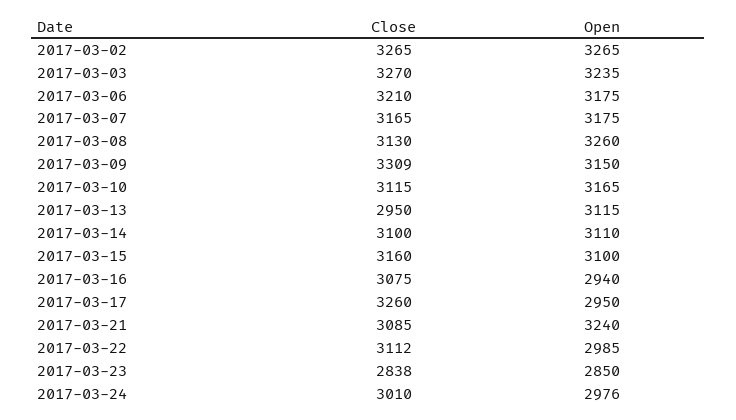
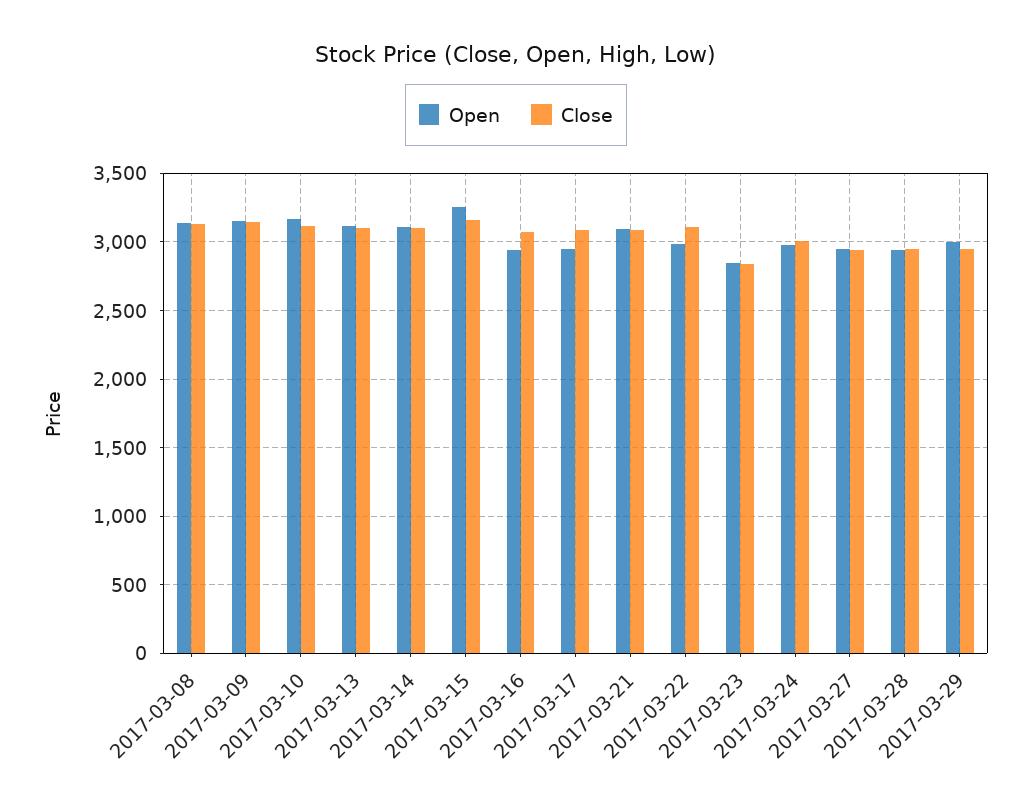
Close, 2017-03-02: 3265 -> none
Open, 2017-03-02: 3265 -> none
Close, 2017-03-03: 3270 -> none
Open, 2017-03-03: 3235 -> none
Close, 2017-03-06: 3210 -> none
Open, 2017-03-06: 3175 -> none
Close, 2017-03-07: 3165 -> none
Open, 2017-03-07: 3175 -> none
Open, 2017-03-08: 3260 -> 3150
Close, 2017-03-09: 3309 -> 3150
Close, 2017-03-13: 2950 -> 3100
Open, 2017-03-15: 3100 -> 3250
Close, 2017-03-17: 3260 -> 3100
Open, 2017-03-21: 3240 -> 3100
Open, 2017-03-27: none -> 2950
Close, 2017-03-27: none -> 2950
Open, 2017-03-28: none -> 2950
Close, 2017-03-28: none -> 2950
Open, 2017-03-29: none -> 3000
Close, 2017-03-29: none -> 2950

